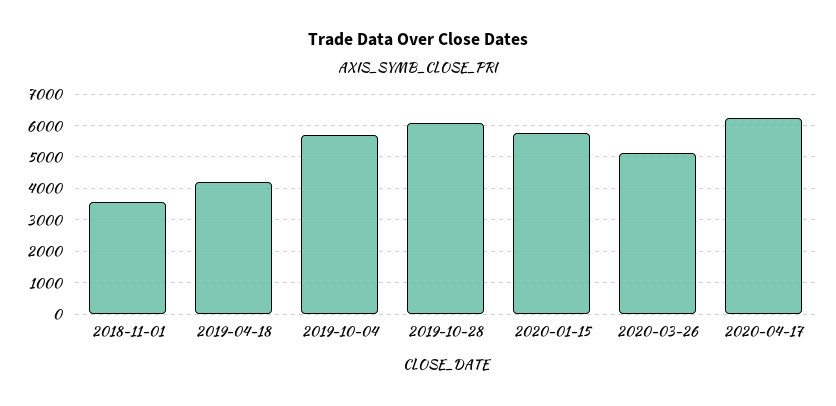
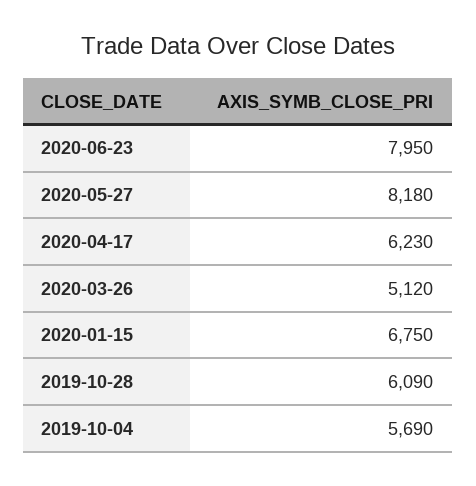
2018-11-01: 3600 -> none
2019-04-18: 4200 -> none
2020-01-15: 5800 -> 6750
2020-06-23: none -> 7950
2020-05-27: none -> 8180

